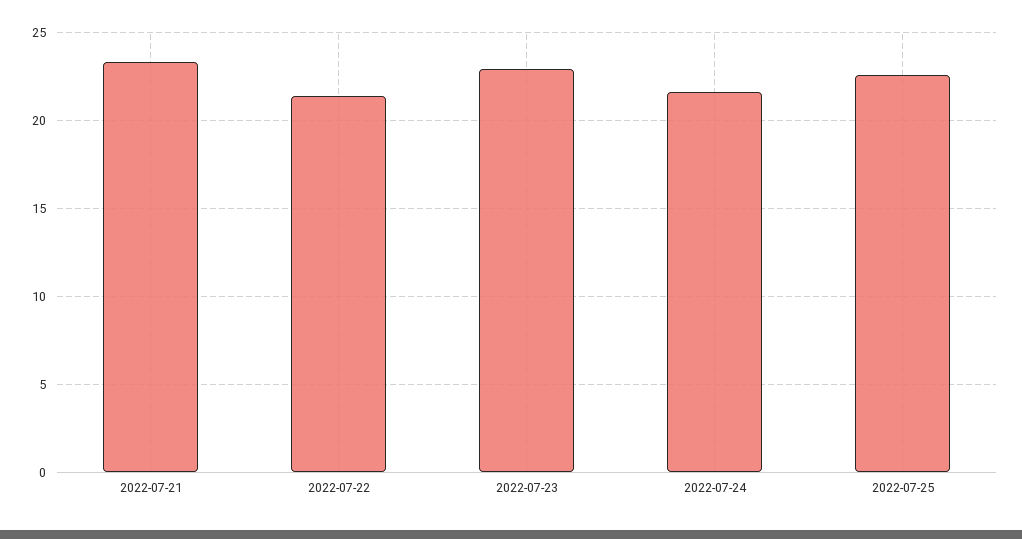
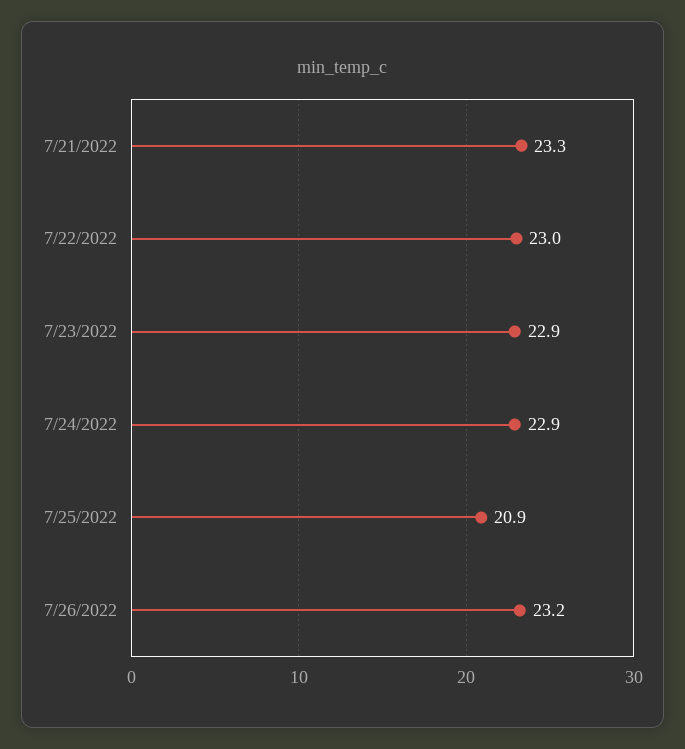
2022-07-22: 21.5 -> 23
2022-07-24: 21.5 -> 22.9
2022-07-25: 22.5 -> 20.9
7/26/2022: none -> 23.2

